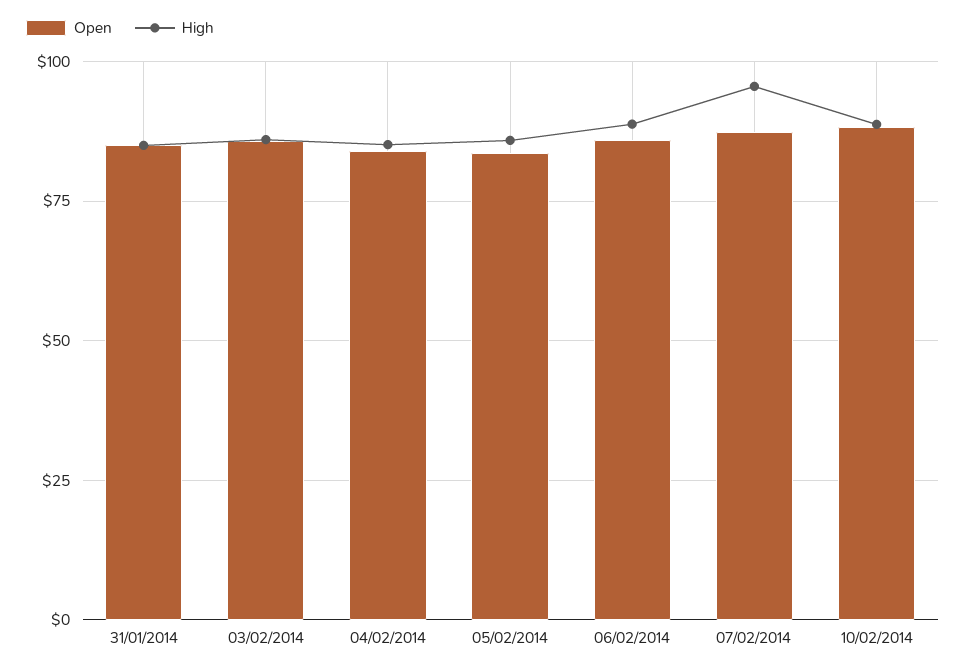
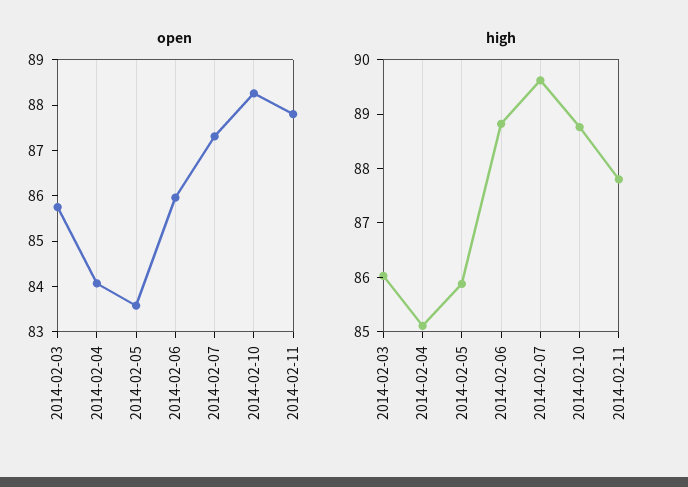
Open, 31/01/2014: 85 -> none
High, 31/01/2014: 85 -> none
High, 07/02/2014: 95 -> 89.6
Open, 2014-02-11: none -> 87.8
High, 2014-02-11: none -> 87.8

